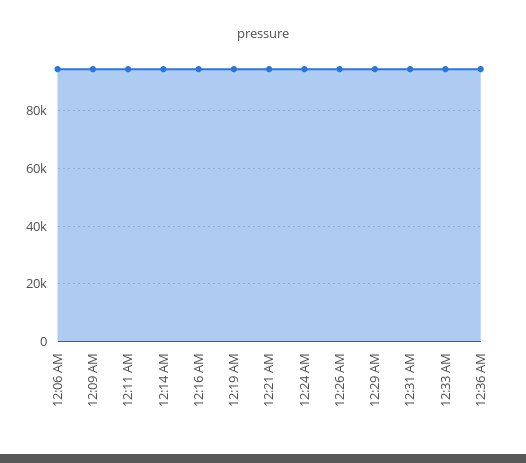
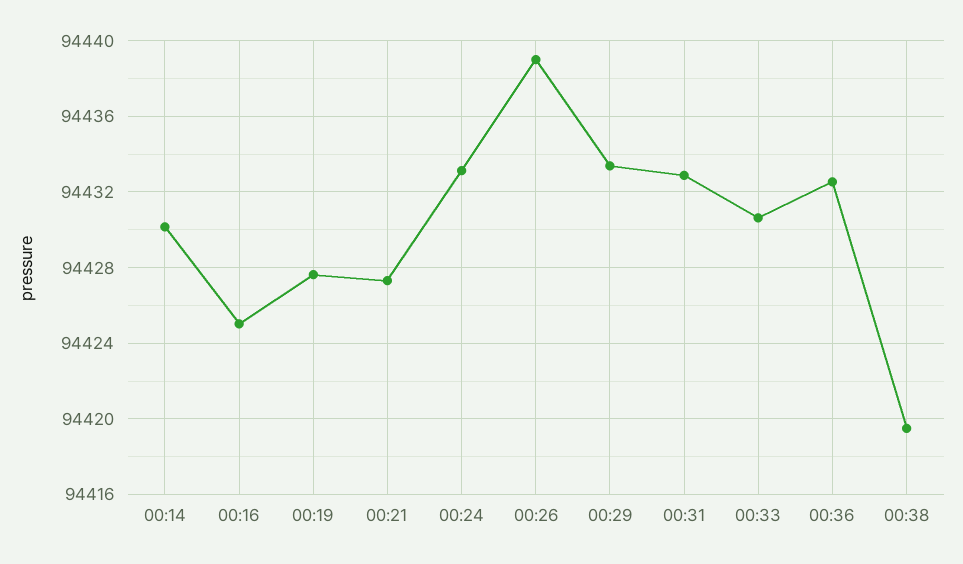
12:06 AM: 95000 -> none
12:09 AM: 95000 -> none
12:11 AM: 95000 -> none
00:38: none -> 94419.5

